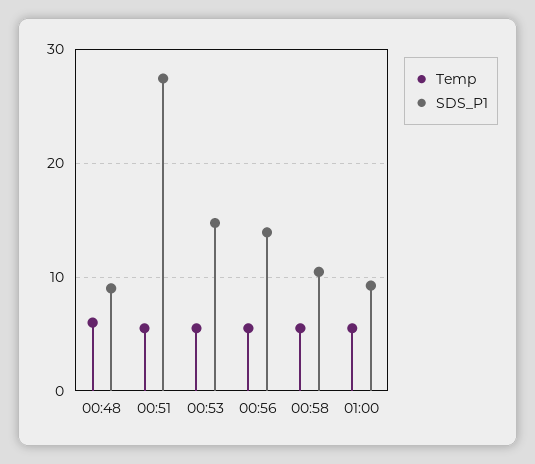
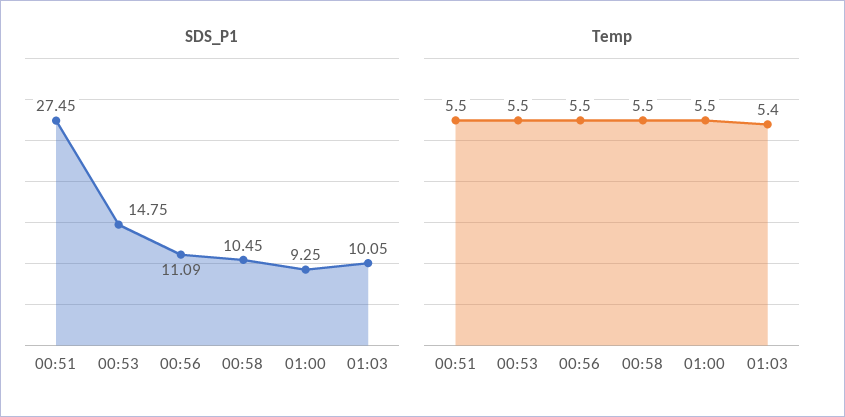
Temp, 00:48: 6 -> none
SDS_P1, 00:48: 9 -> none
SDS_P1, 00:56: 14 -> 11.09
SDS_P1, 01:03: none -> 10.05
Temp, 01:03: none -> 5.4

